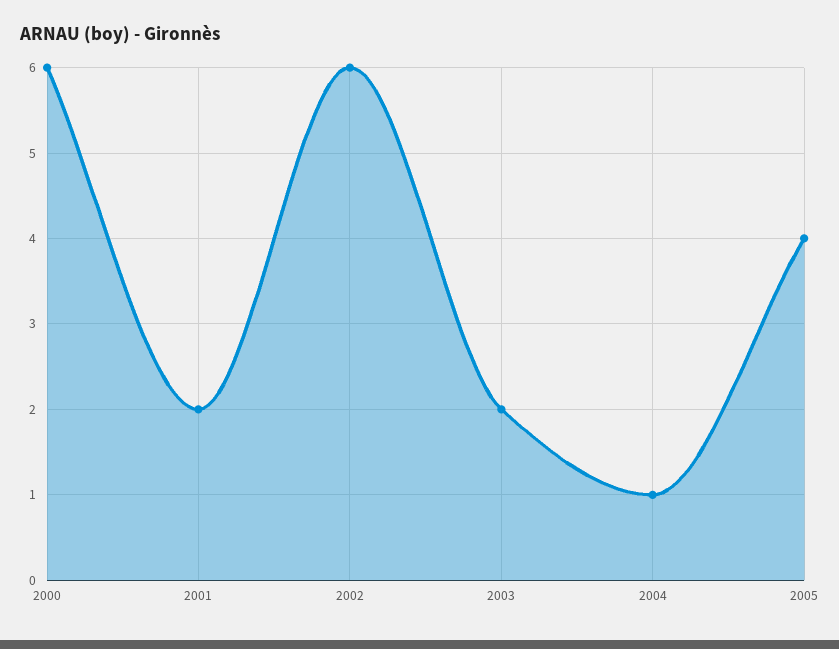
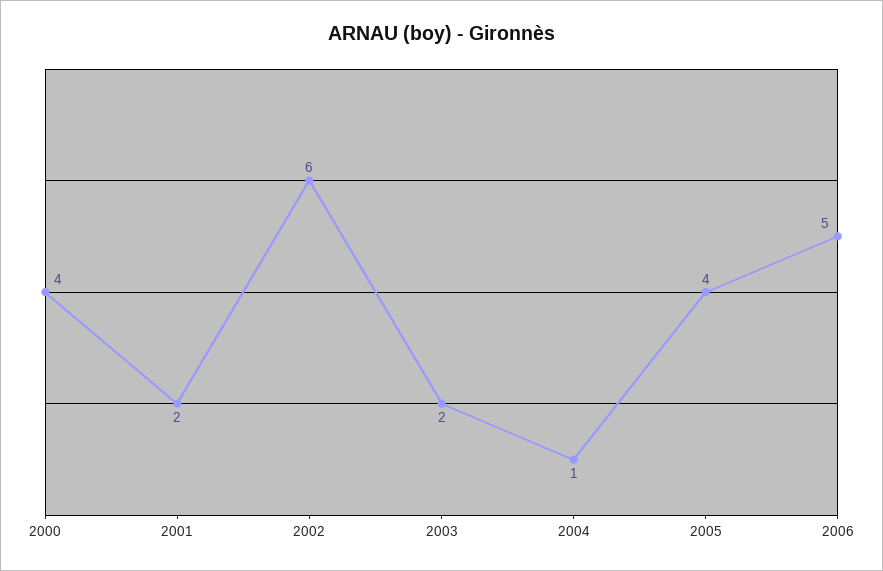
2000: 6 -> 4
2006: none -> 5

